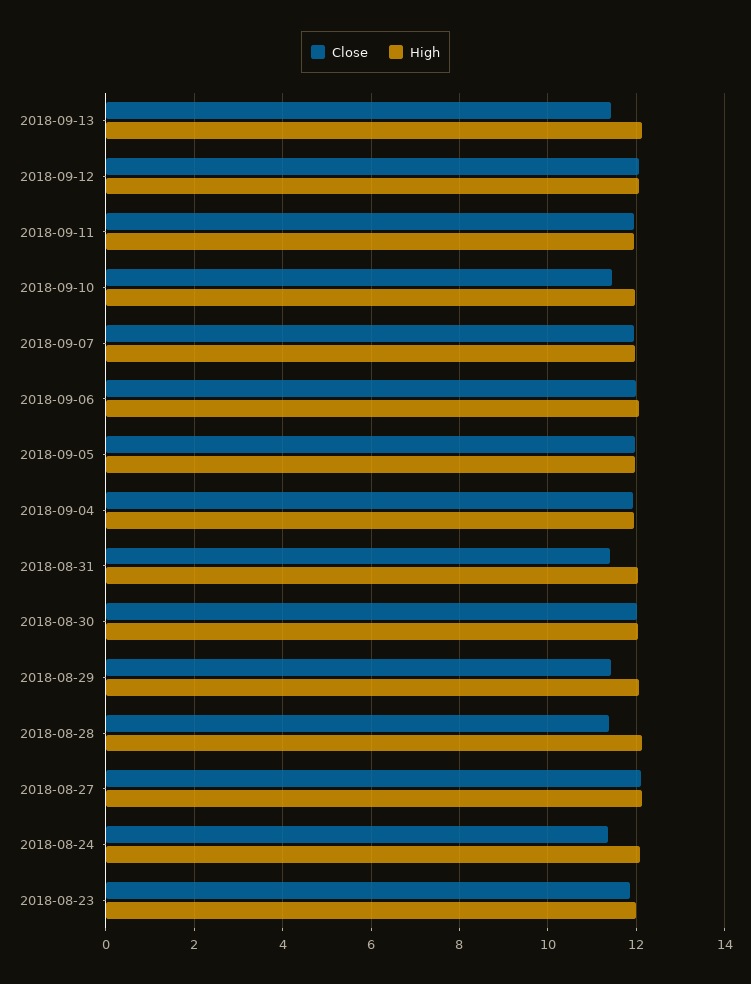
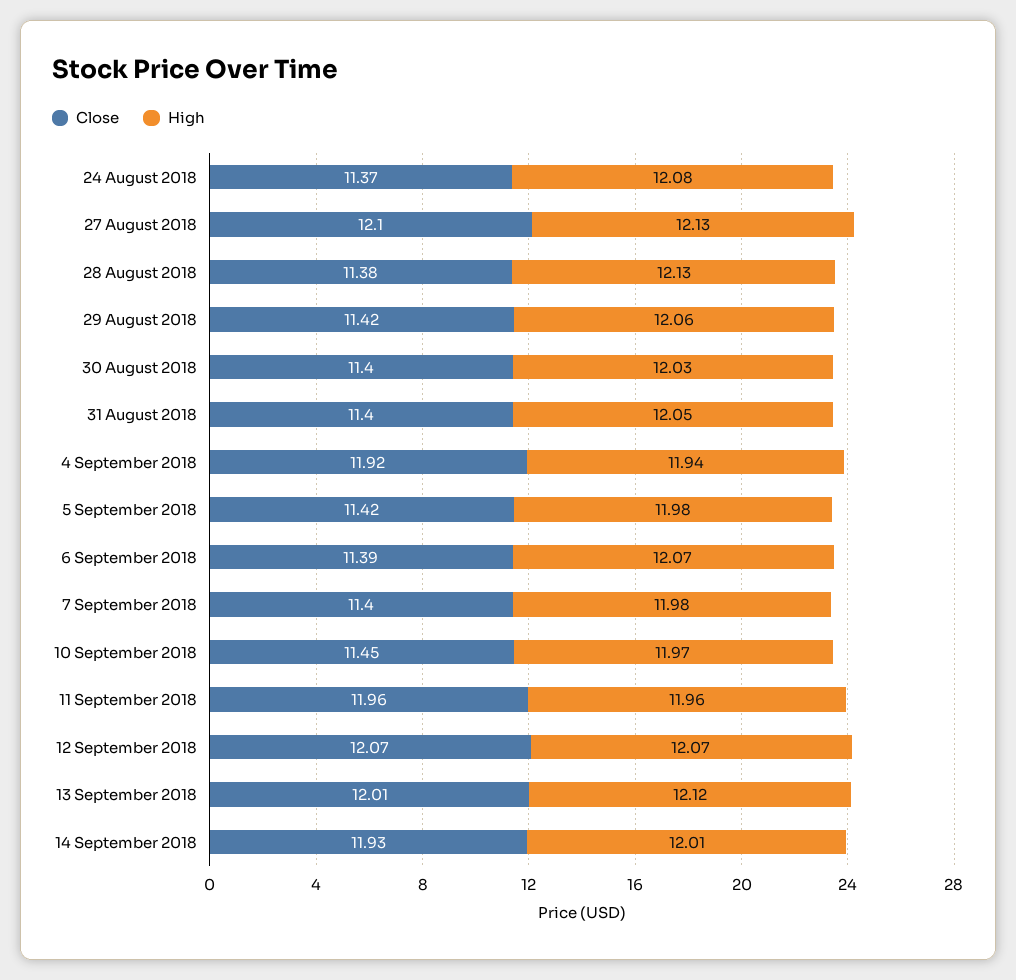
Close, 2018-09-13: 11.4 -> 12.01
Close, 2018-09-07: 12 -> 11.4
Close, 2018-09-06: 12 -> 11.39
Close, 2018-09-05: 12 -> 11.42
Close, 2018-08-30: 12 -> 11.4
Close, 2018-08-23: 11.8 -> none
High, 2018-08-23: 12 -> none
Close, 14 September 2018: none -> 11.93
High, 14 September 2018: none -> 12.01

